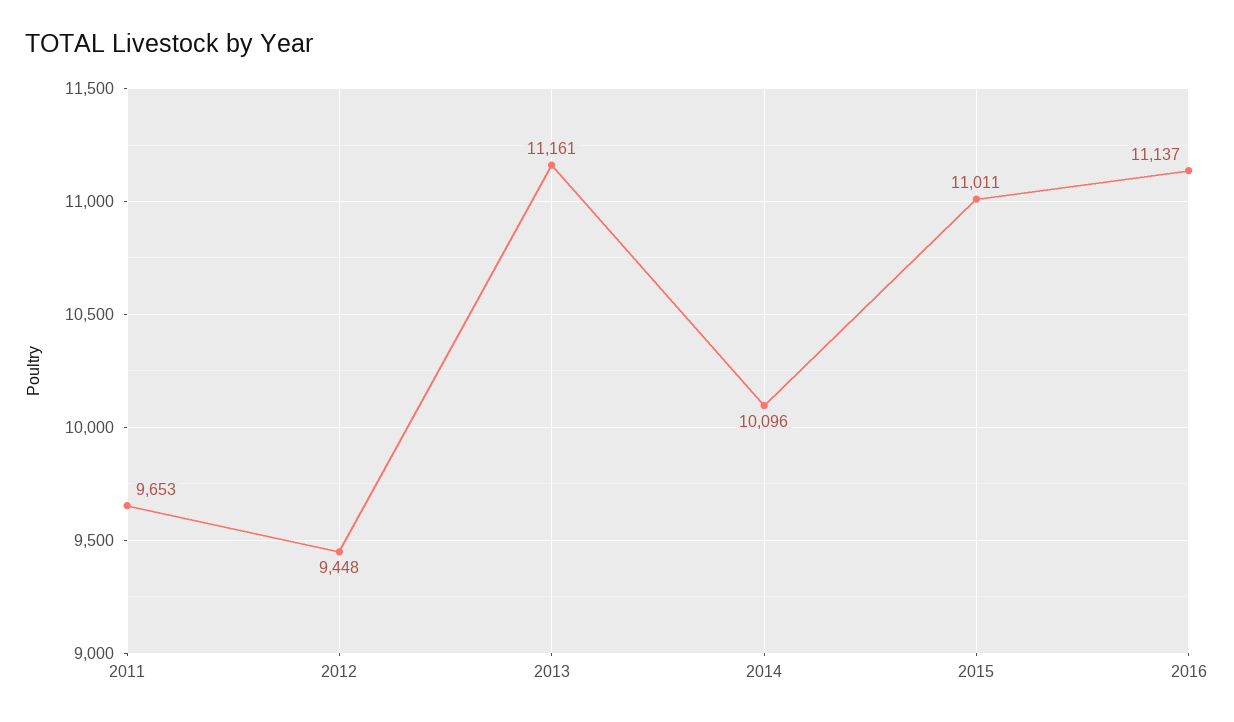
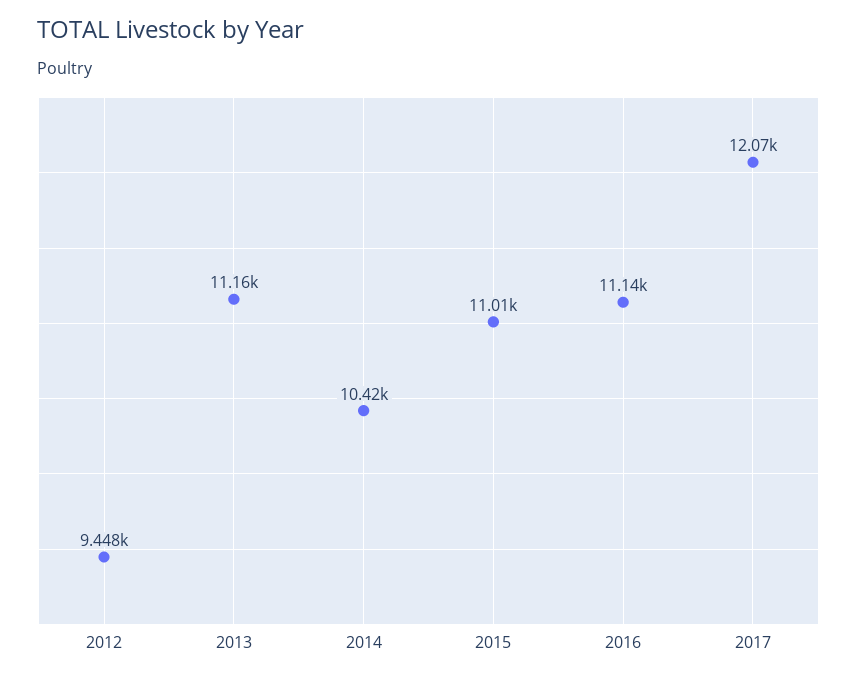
2011: 9653 -> none
2014: 10096 -> 10420
2017: none -> 12070

